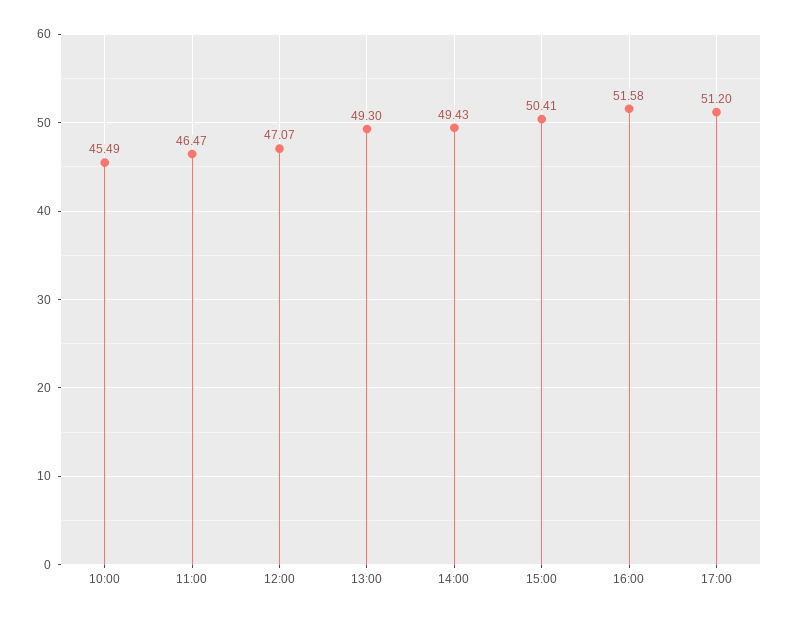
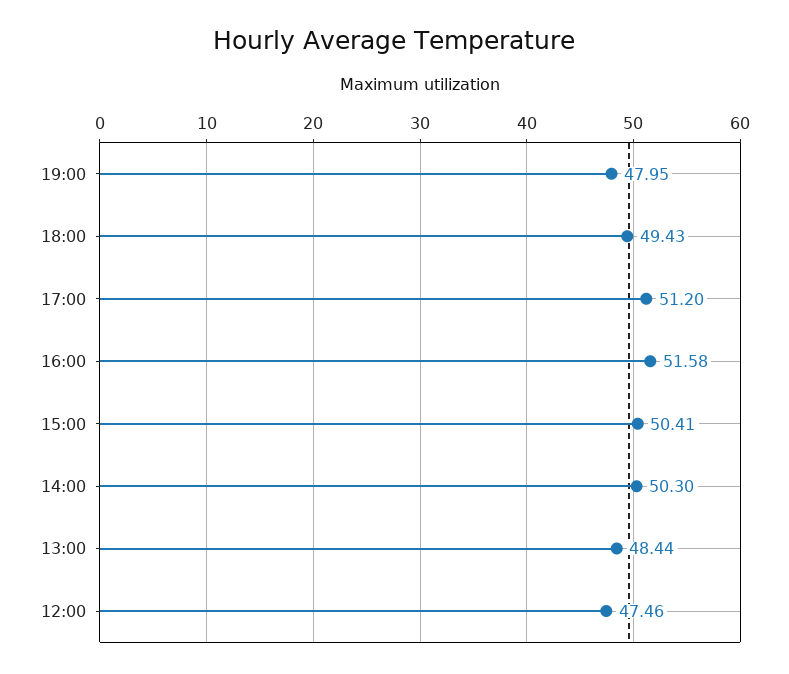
10:00: 45.49 -> none
11:00: 46.47 -> none
12:00: 47.07 -> 47.46
13:00: 49.3 -> 48.44
14:00: 49.43 -> 50.3
19:00: none -> 47.95
18:00: none -> 49.43

